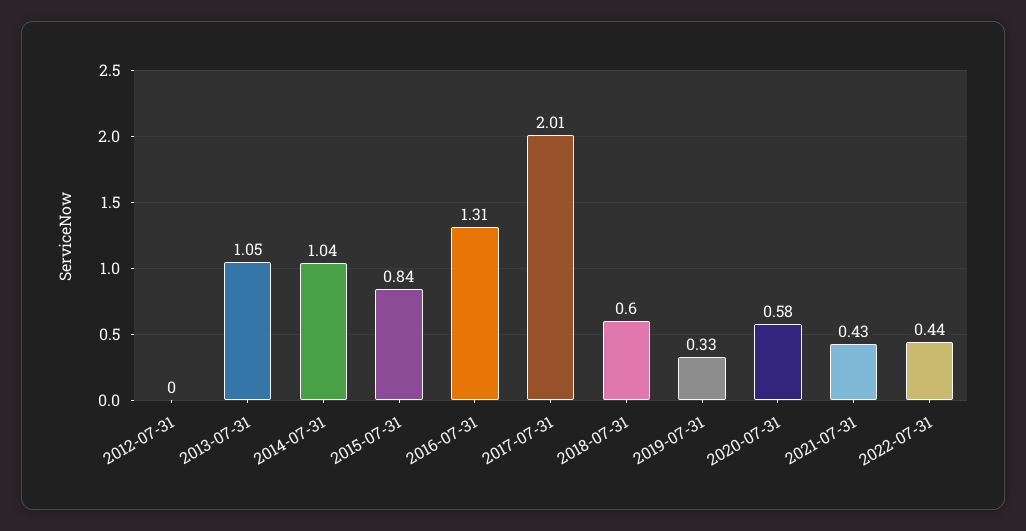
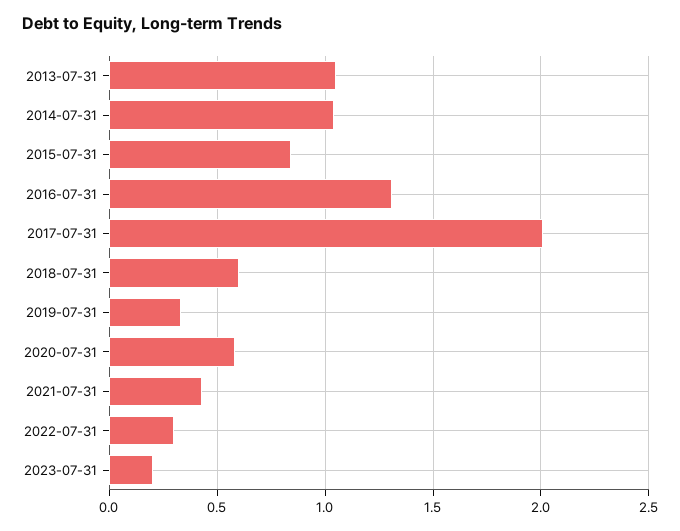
2012-07-31: 0 -> none
2022-07-31: 0.44 -> 0.3
2023-07-31: none -> 0.2

